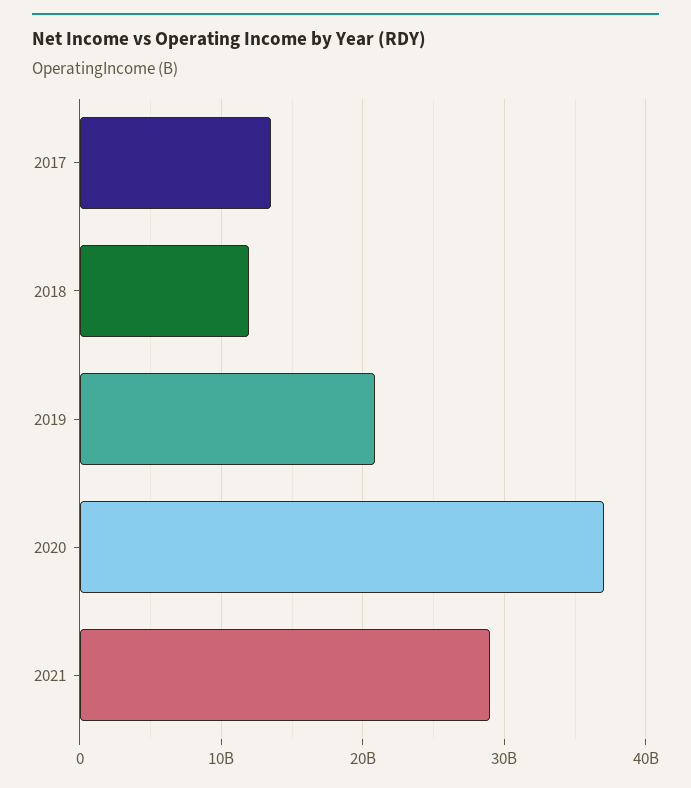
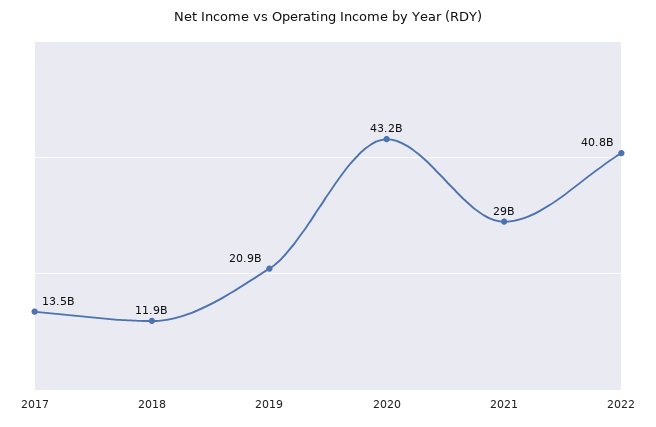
2020: 37000000000 -> 43200000000
2022: none -> 40800000000

